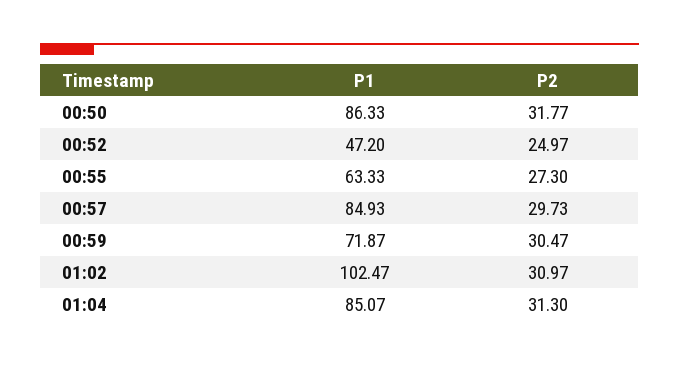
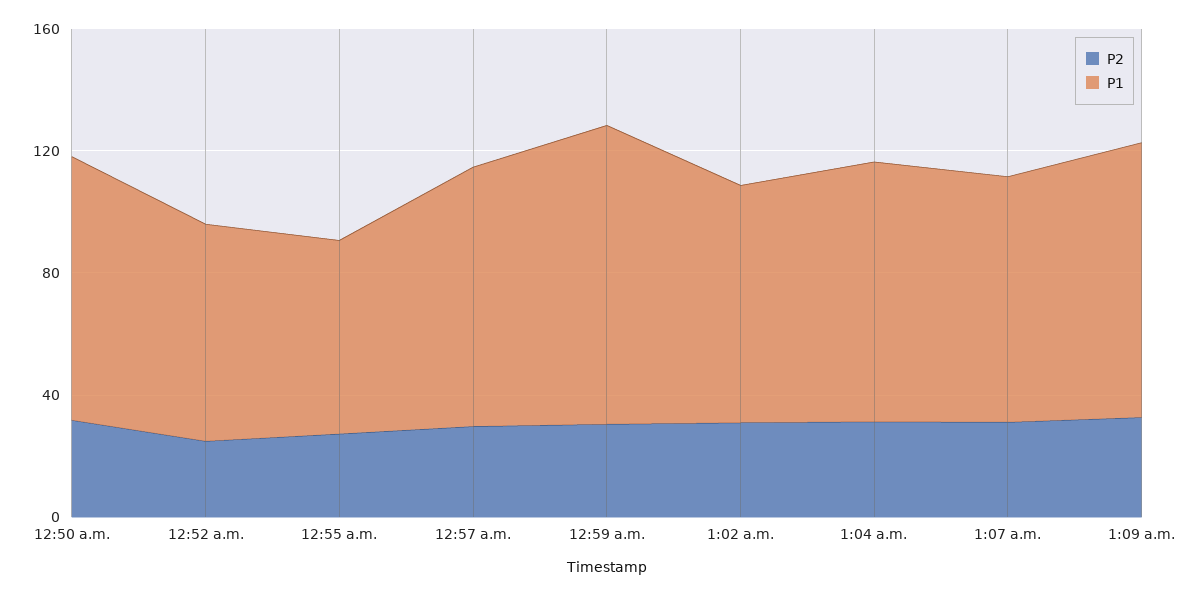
P1, 00:52: 47.2 -> 70
P1, 00:59: 71.87 -> 100
P1, 01:02: 102.47 -> 80
P2, 1:07 a.m.: none -> 30
P1, 1:07 a.m.: none -> 80
P2, 1:09 a.m.: none -> 30
P1, 1:09 a.m.: none -> 90

